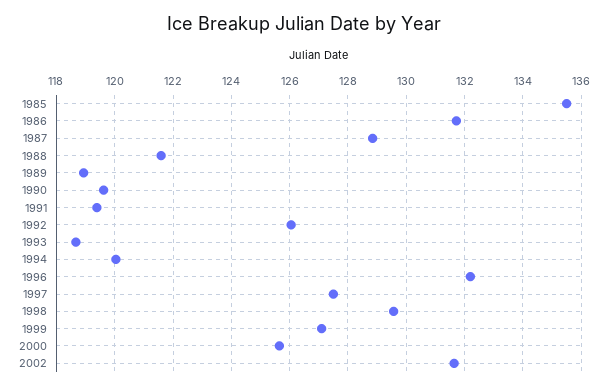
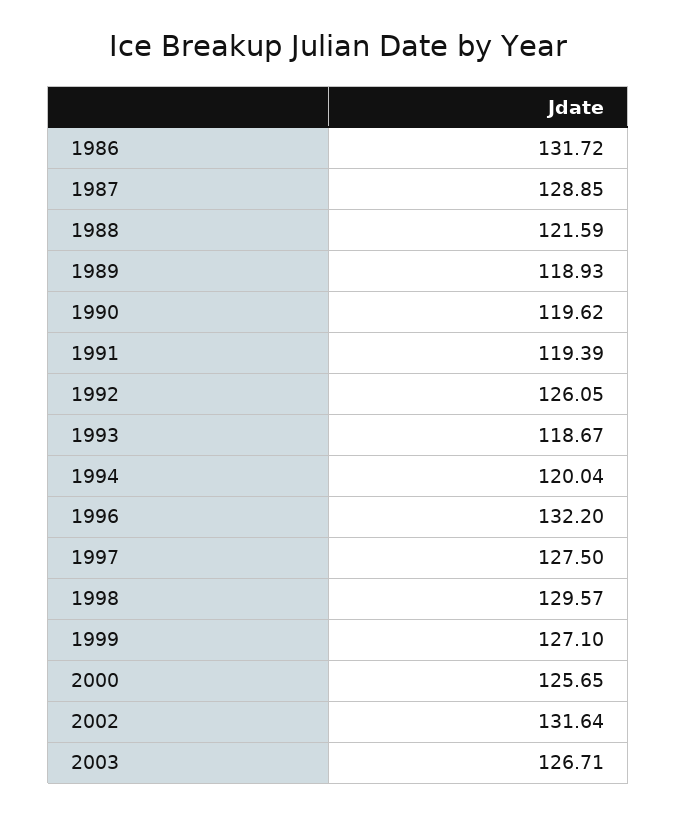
1985: 135.5 -> none
2003: none -> 126.71

